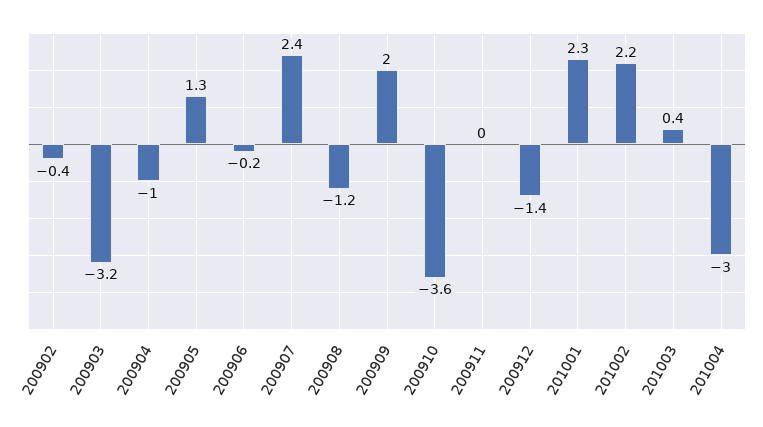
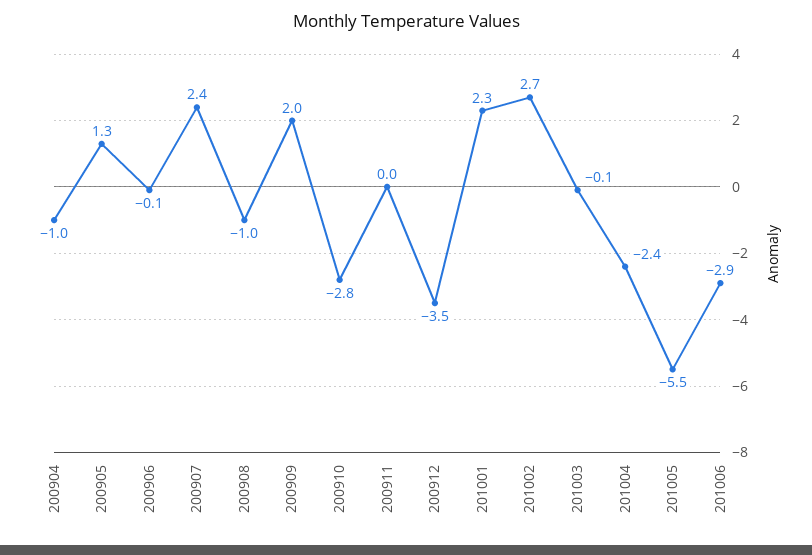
200902: -0.4 -> none
200903: -3.2 -> none
200906: -0.2 -> -0.1
200908: -1.2 -> -1
200910: -3.6 -> -2.8
200912: -1.4 -> -3.5
201002: 2.2 -> 2.7
201003: 0.4 -> -0.1
201004: -3 -> -2.4
201005: none -> -5.5
201006: none -> -2.9

